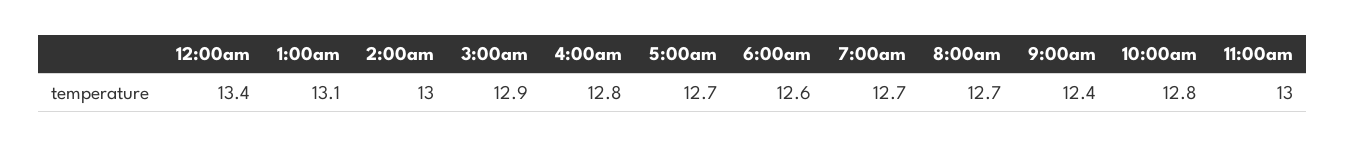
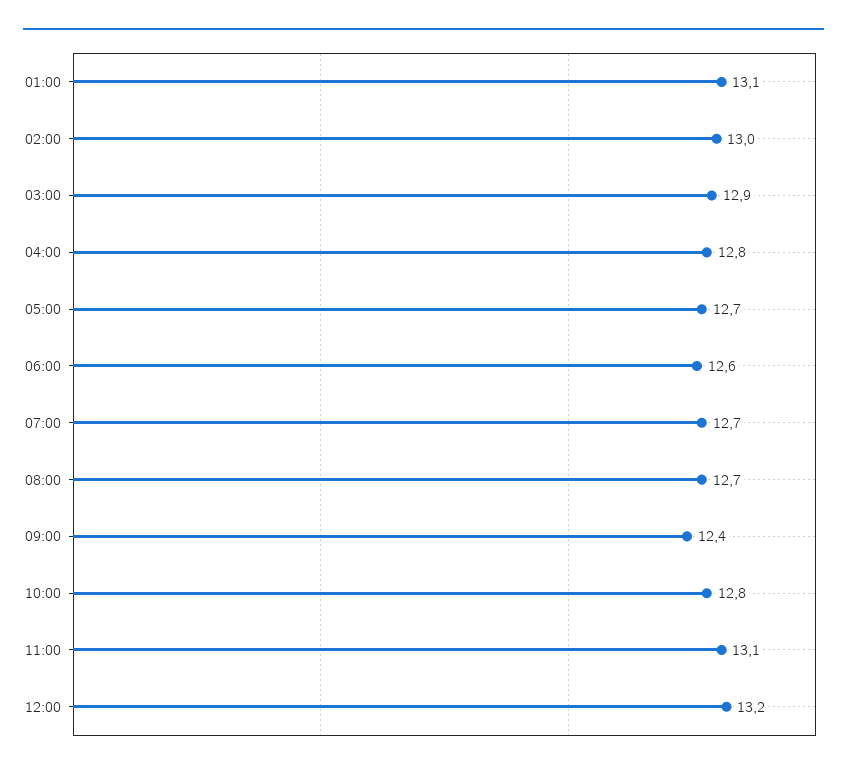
12:00am: 13.4 -> none
11:00am: 13 -> 13.1
12:00: none -> 13.2

